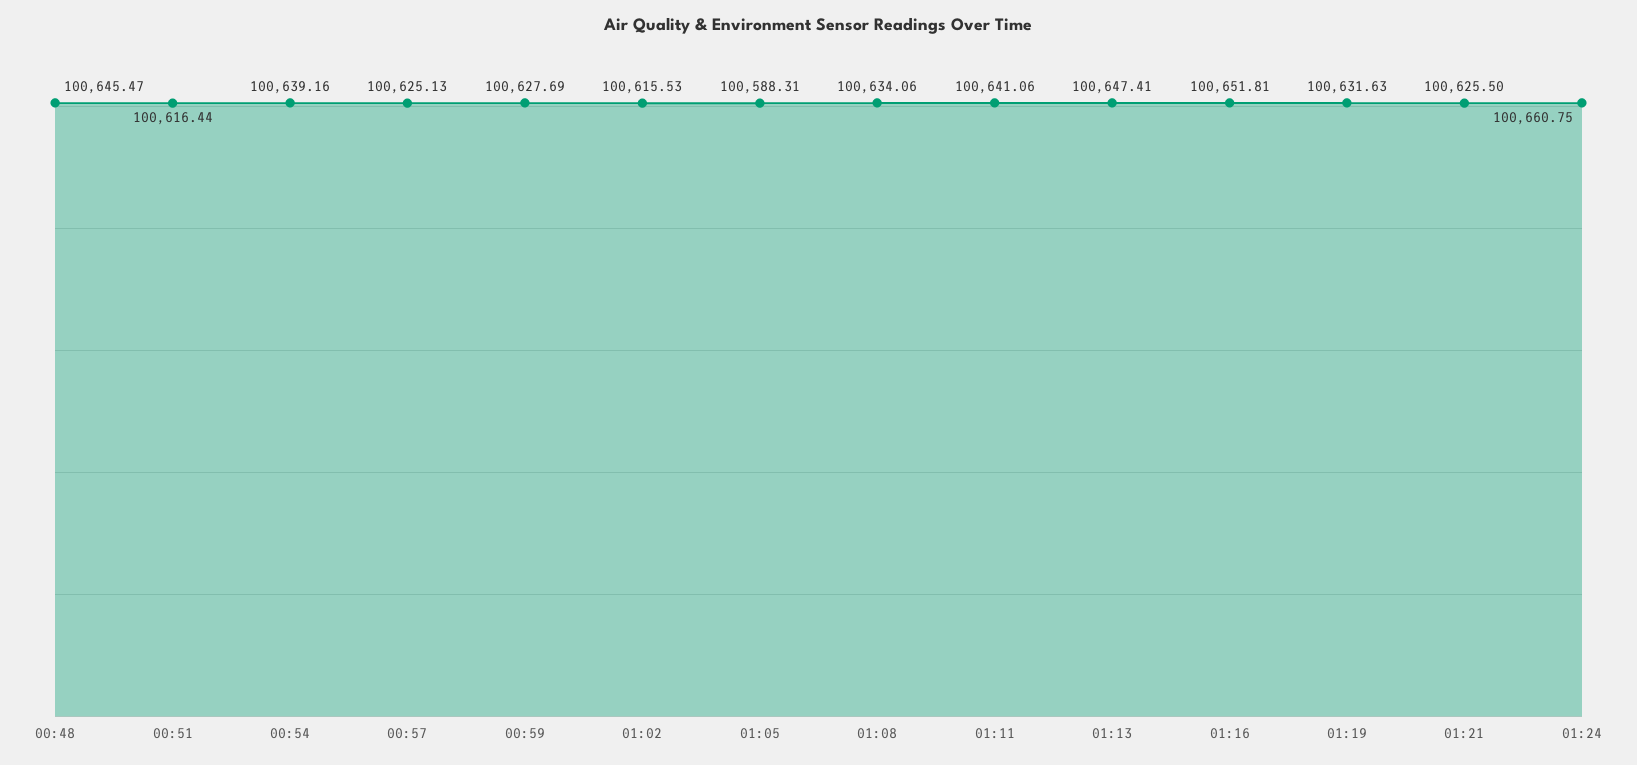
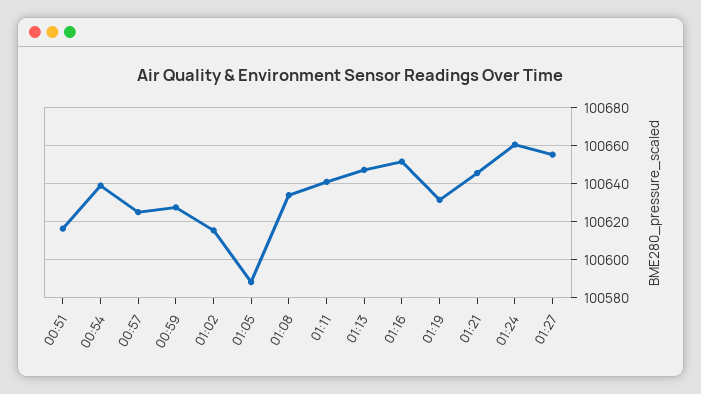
00:48: 100645.47 -> none
01:21: 100625.5 -> 100645
01:27: none -> 100655

